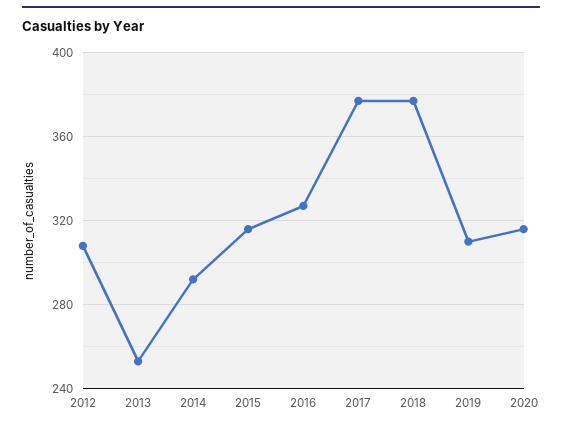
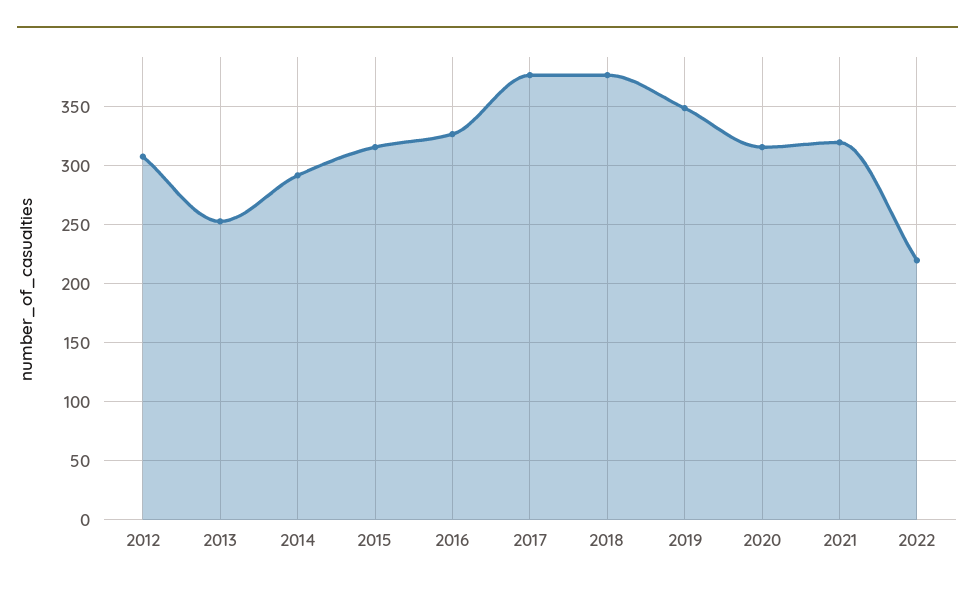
2019: 310 -> 350
2021: none -> 320
2022: none -> 220

